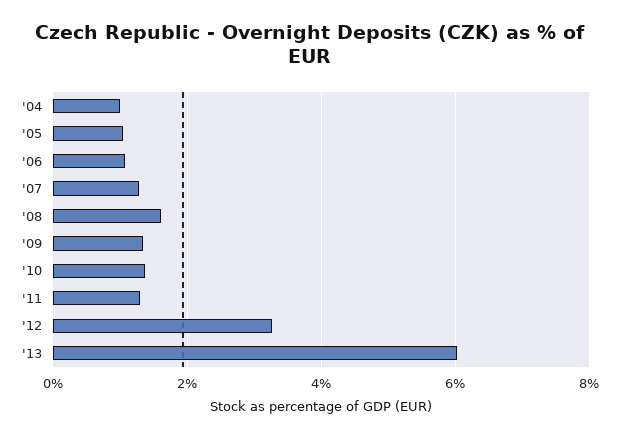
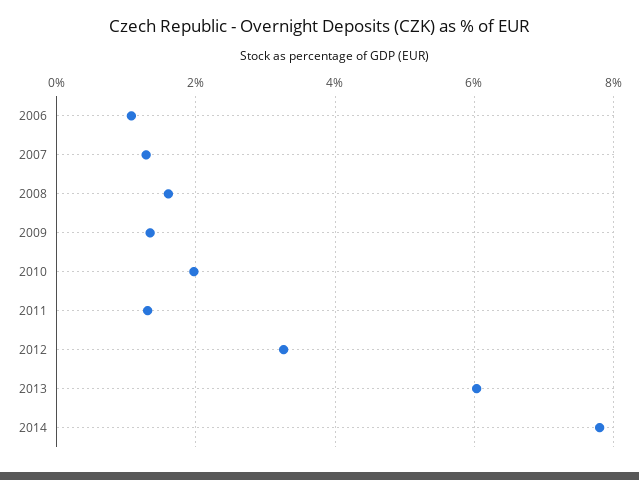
'04: 1 -> none
'05: 1 -> none
'10: 1.4 -> 2
2014: none -> 7.8

